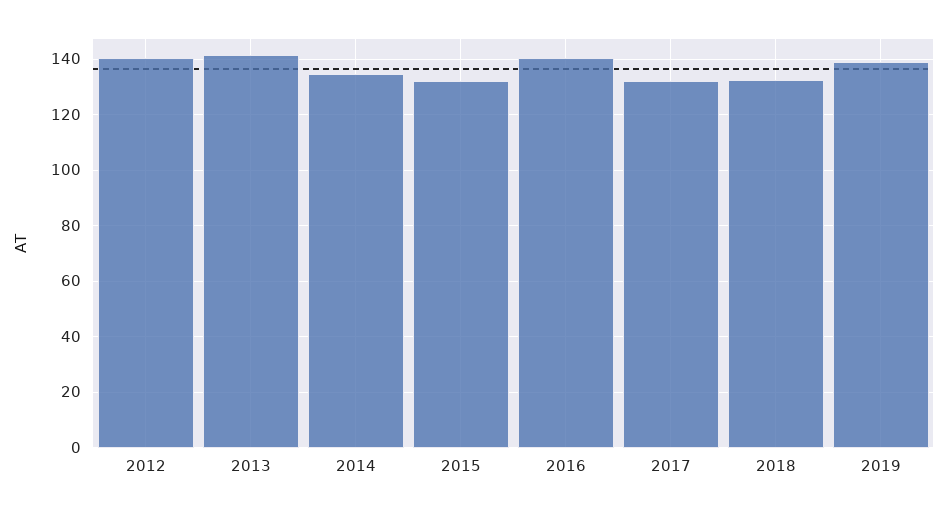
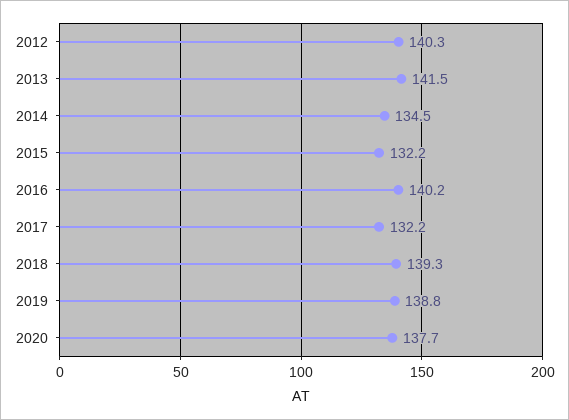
2018: 132.5 -> 139.3
2020: none -> 137.7

